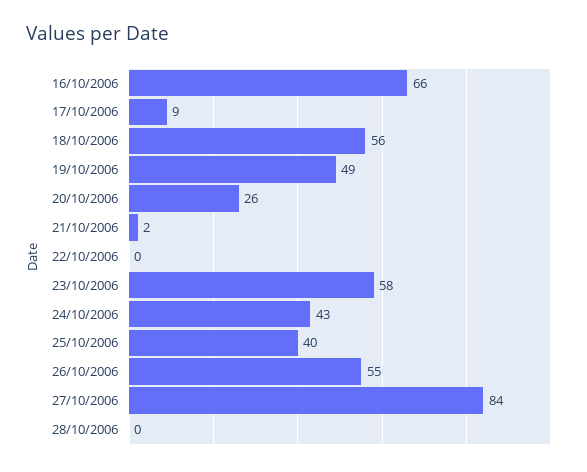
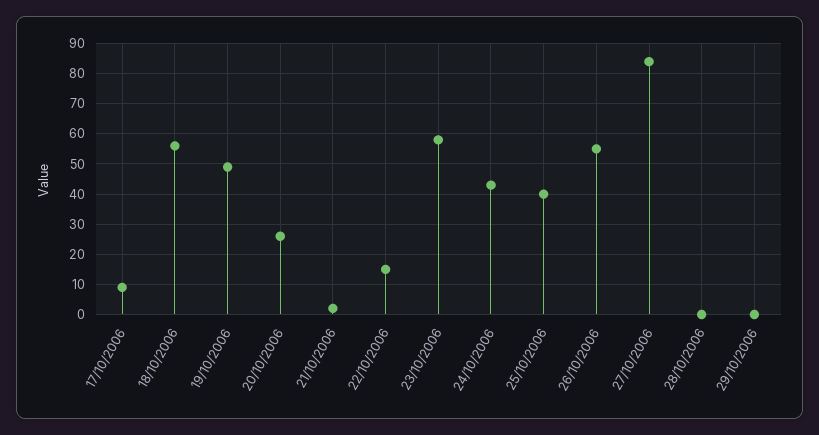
16/10/2006: 66 -> none
22/10/2006: 0 -> 15
29/10/2006: none -> 0

